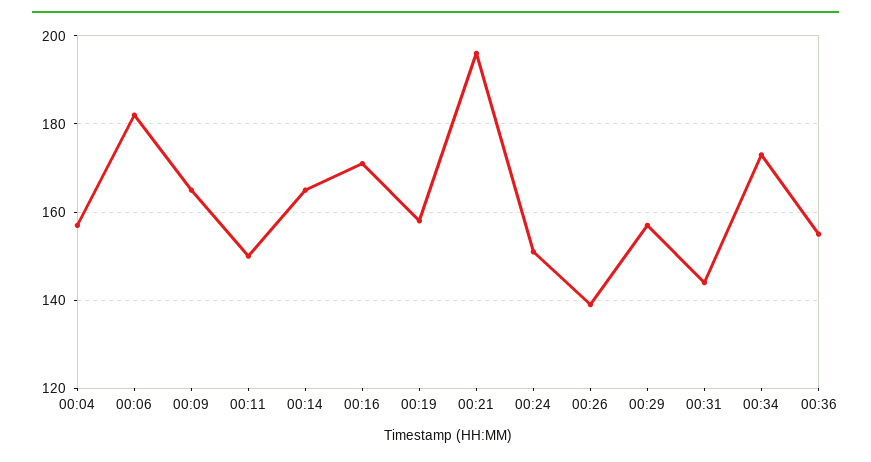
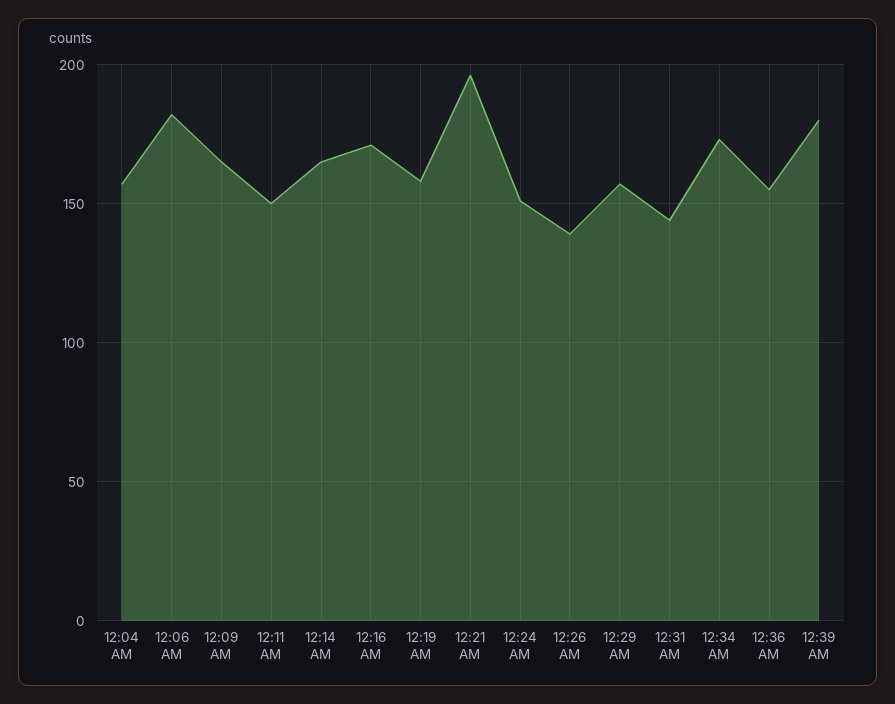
12:39 AM: none -> 180

